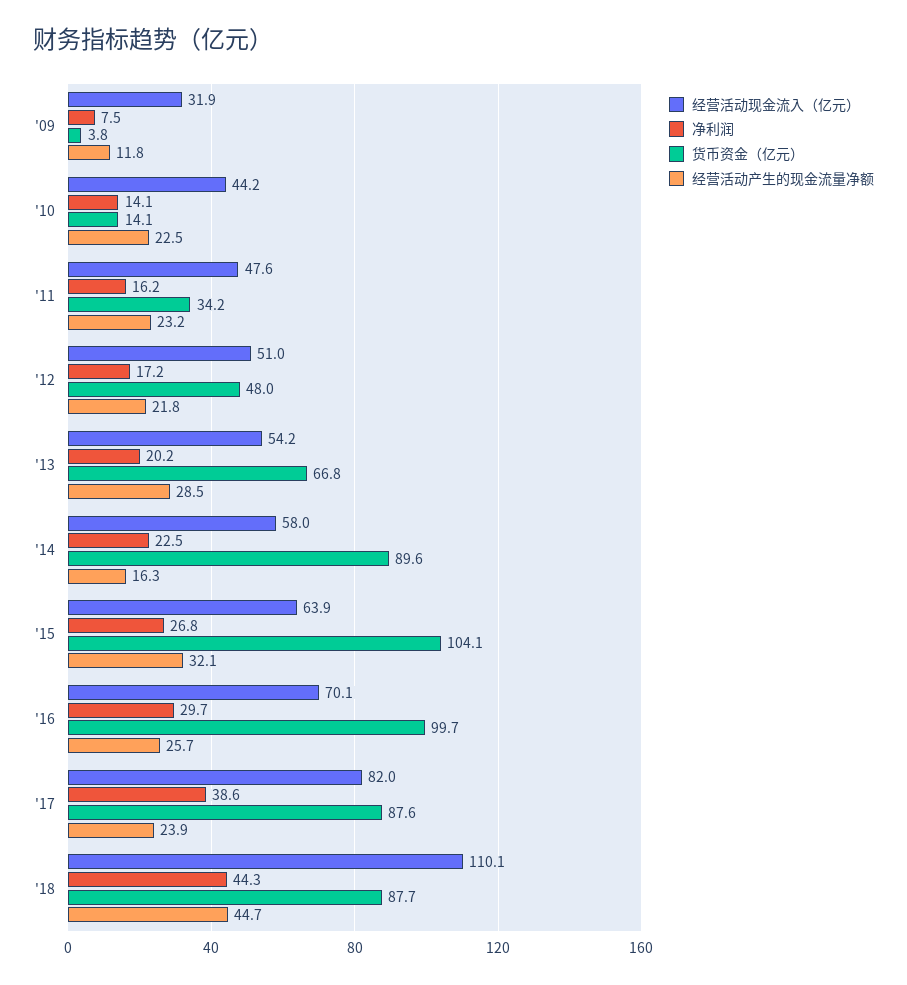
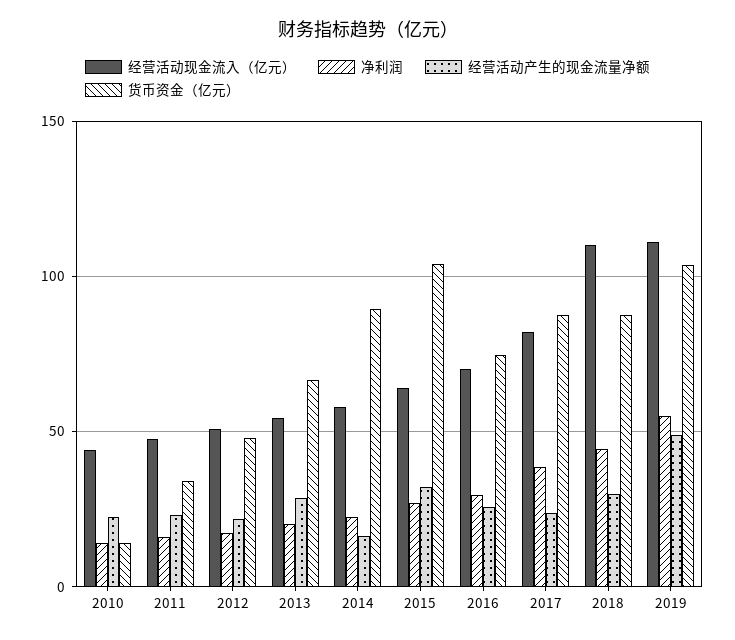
经营活动现金流入（亿元）, '09: 31.9 -> none
净利润, '09: 7.5 -> none
货币资金（亿元）, '09: 3.8 -> none
经营活动产生的现金流量净额, '09: 11.8 -> none
货币资金（亿元）, '16: 99.7 -> 75
经营活动产生的现金流量净额, '18: 44.7 -> 30
经营活动现金流入（亿元）, 2019: none -> 110
净利润, 2019: none -> 55
经营活动产生的现金流量净额, 2019: none -> 50
货币资金（亿元）, 2019: none -> 105

